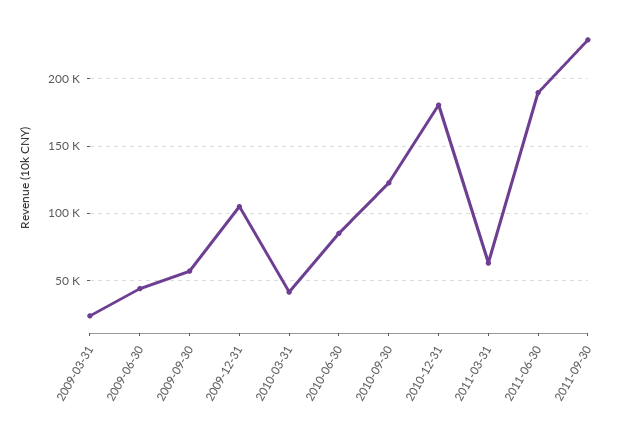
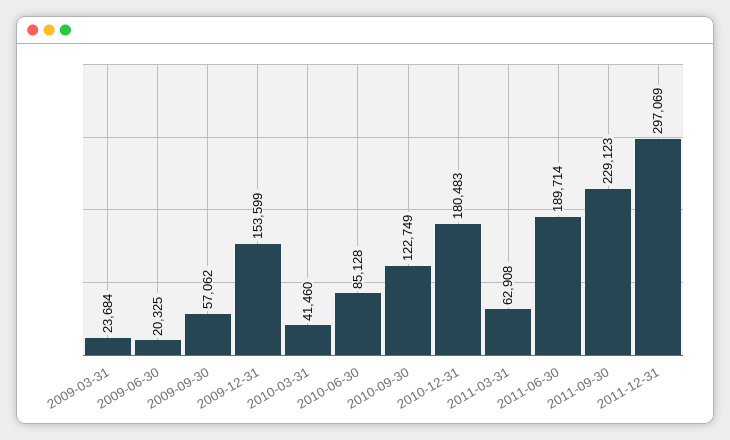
2009-06-30: 45000 -> 20325
2009-12-31: 105000 -> 153599
2011-12-31: none -> 297069

